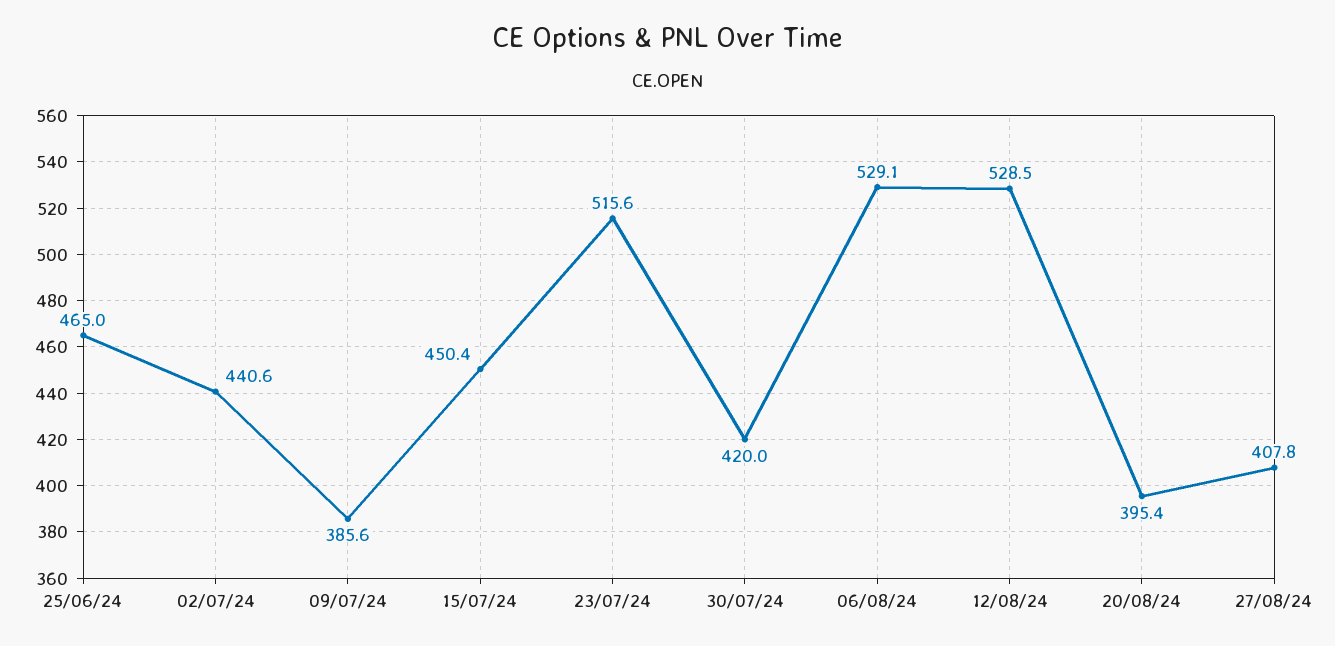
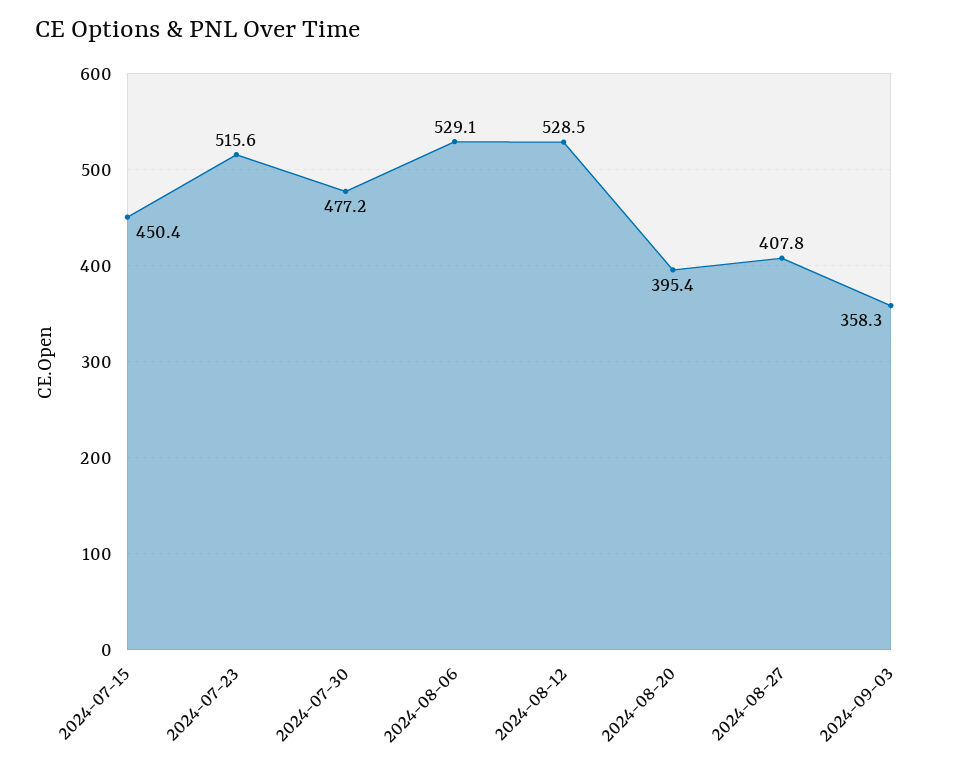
25/06/24: 465 -> none
02/07/24: 440.6 -> none
09/07/24: 385.6 -> none
30/07/24: 420 -> 477.2
2024-09-03: none -> 358.3

